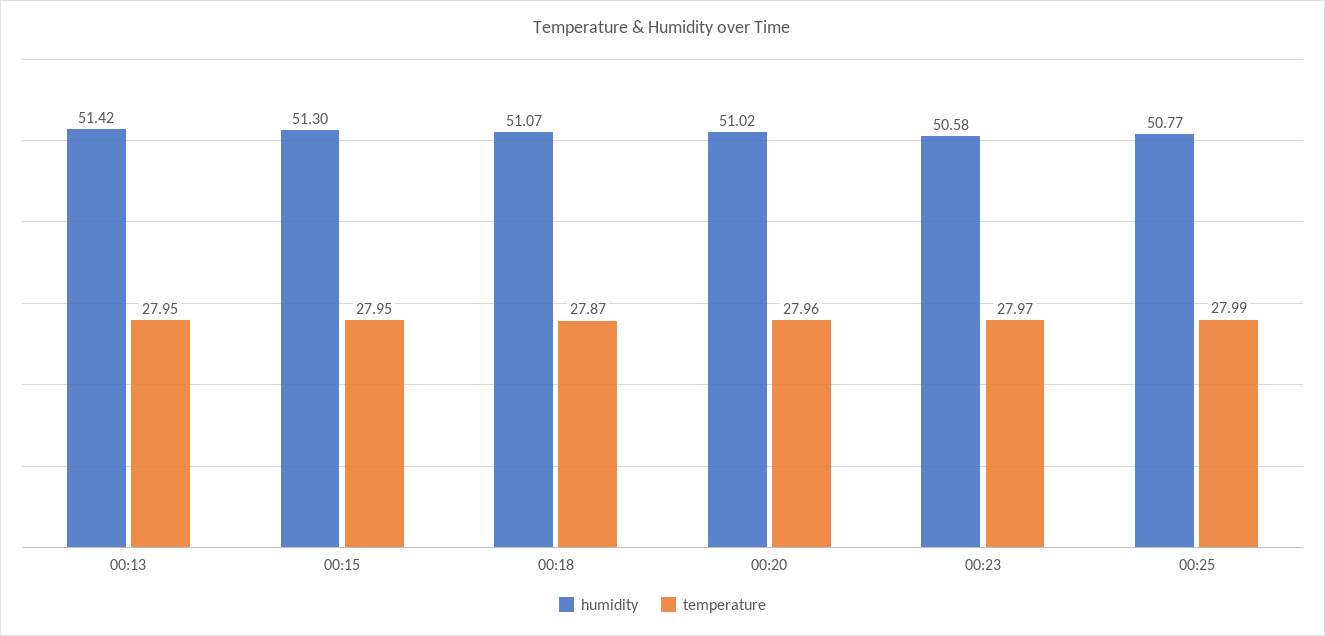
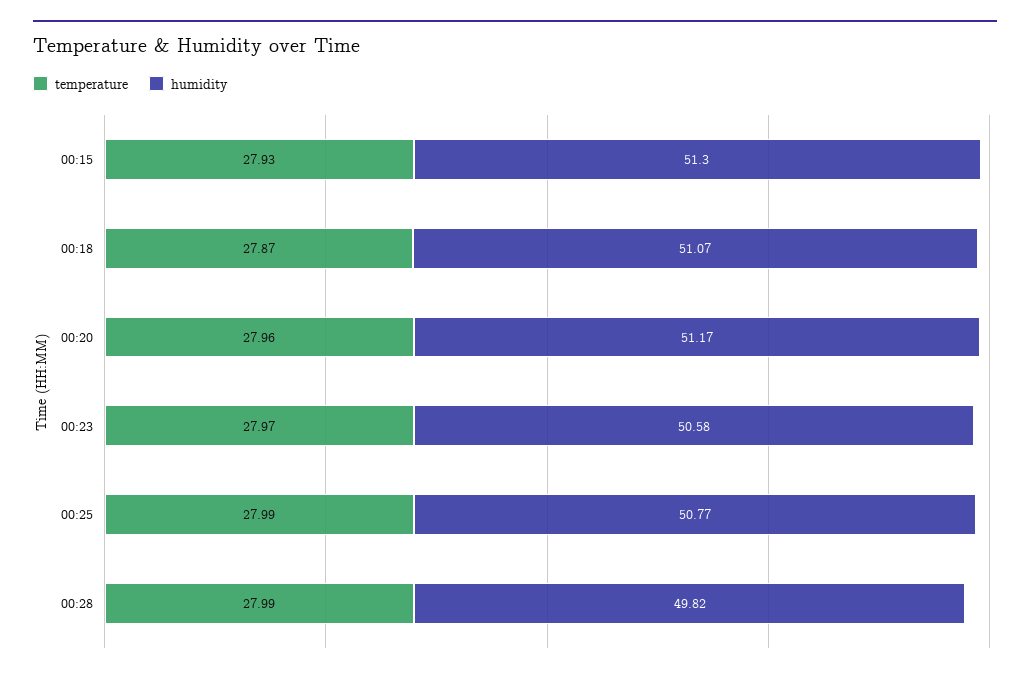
humidity, 00:13: 51.42 -> none
temperature, 00:13: 27.95 -> none
temperature, 00:15: 27.95 -> 27.93
humidity, 00:20: 51.02 -> 51.17
temperature, 00:28: none -> 27.99
humidity, 00:28: none -> 49.82

